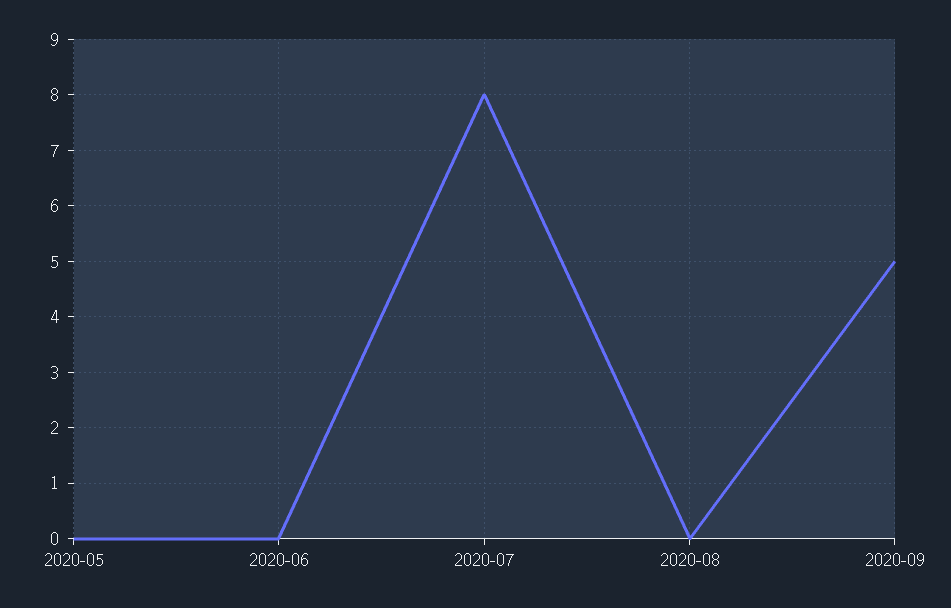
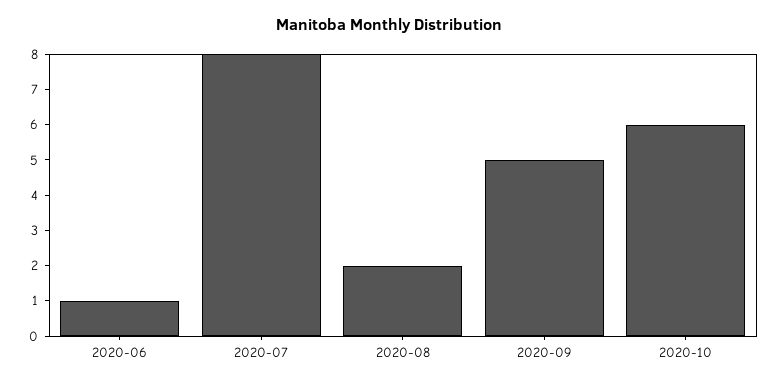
2020-05: 0 -> none
2020-06: 0 -> 1
2020-08: 0 -> 2
2020-10: none -> 6

